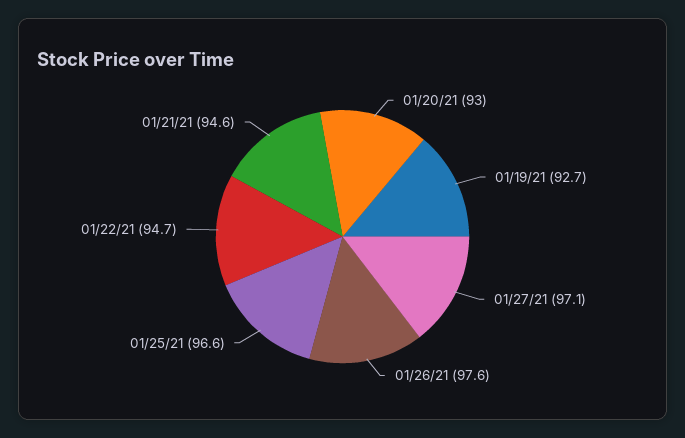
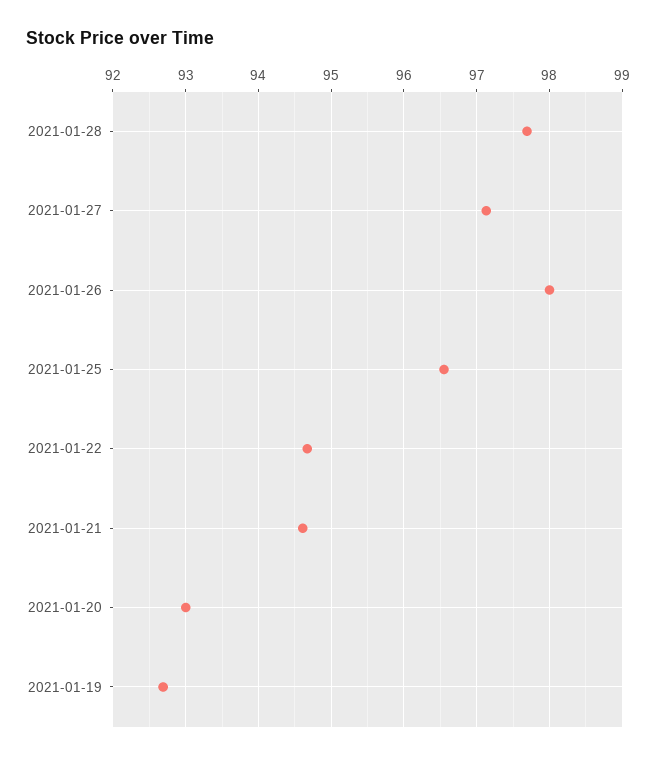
01/26/21: 97.6 -> 98
2021-01-28: none -> 97.7

